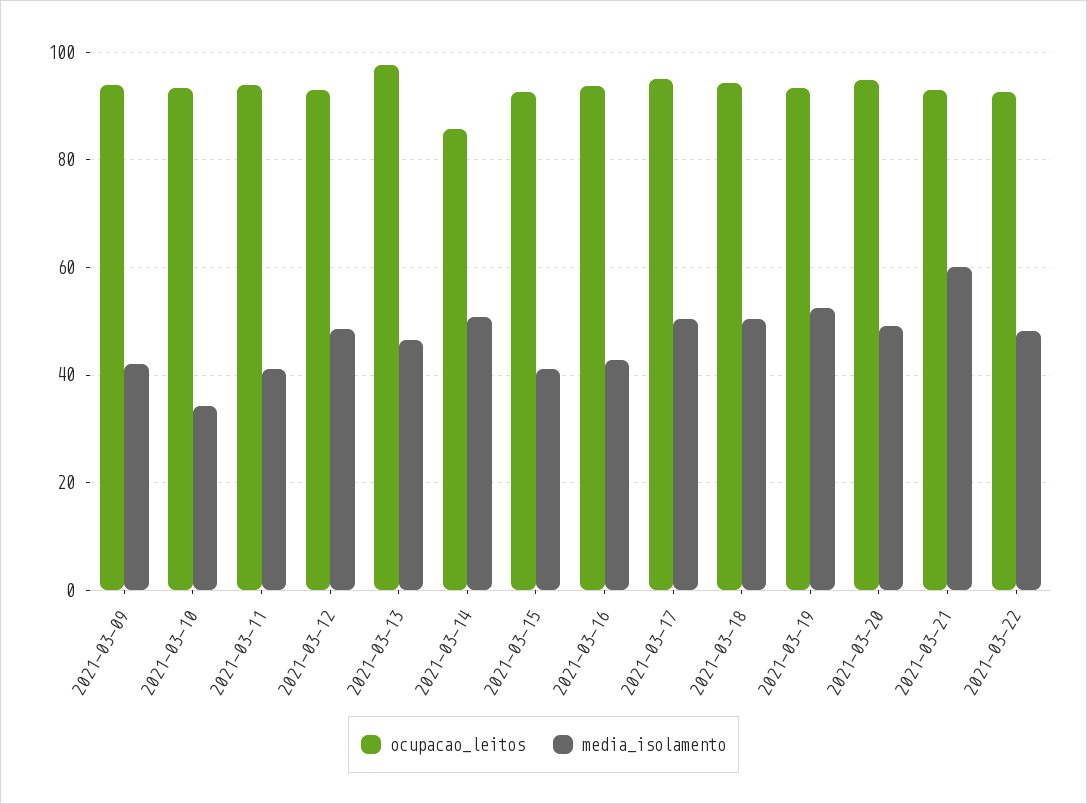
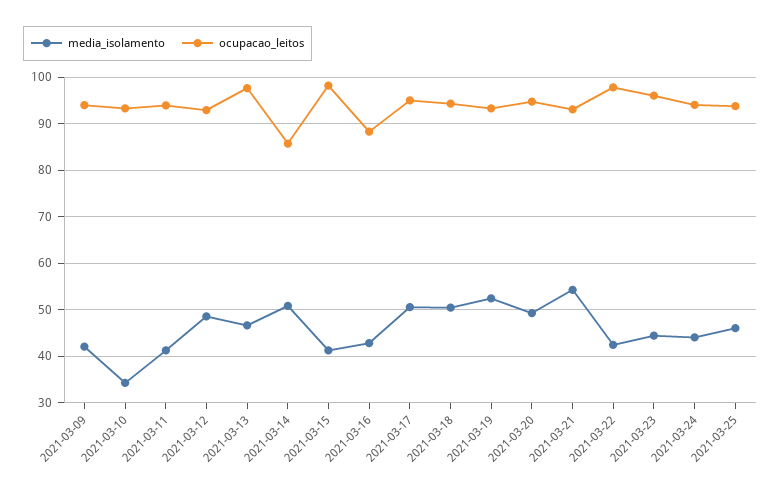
ocupacao_leitos, 2021-03-15: 92 -> 98
ocupacao_leitos, 2021-03-16: 94 -> 88
media_isolamento, 2021-03-21: 60 -> 54
ocupacao_leitos, 2021-03-22: 92 -> 98
media_isolamento, 2021-03-22: 48 -> 42
media_isolamento, 2021-03-23: none -> 44
ocupacao_leitos, 2021-03-23: none -> 96
media_isolamento, 2021-03-24: none -> 44
ocupacao_leitos, 2021-03-24: none -> 94
media_isolamento, 2021-03-25: none -> 46
ocupacao_leitos, 2021-03-25: none -> 94

